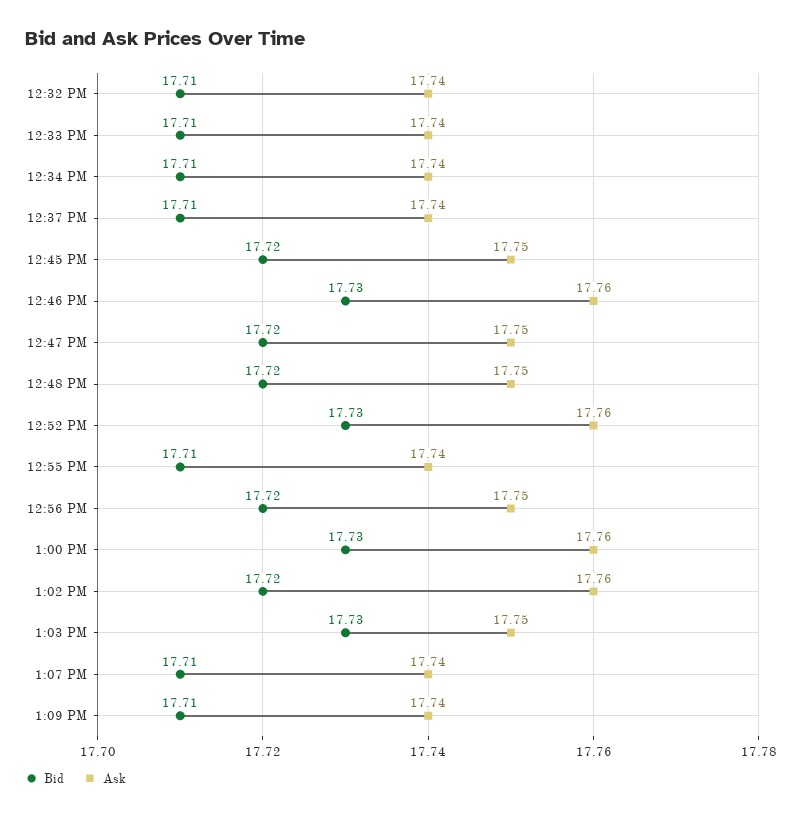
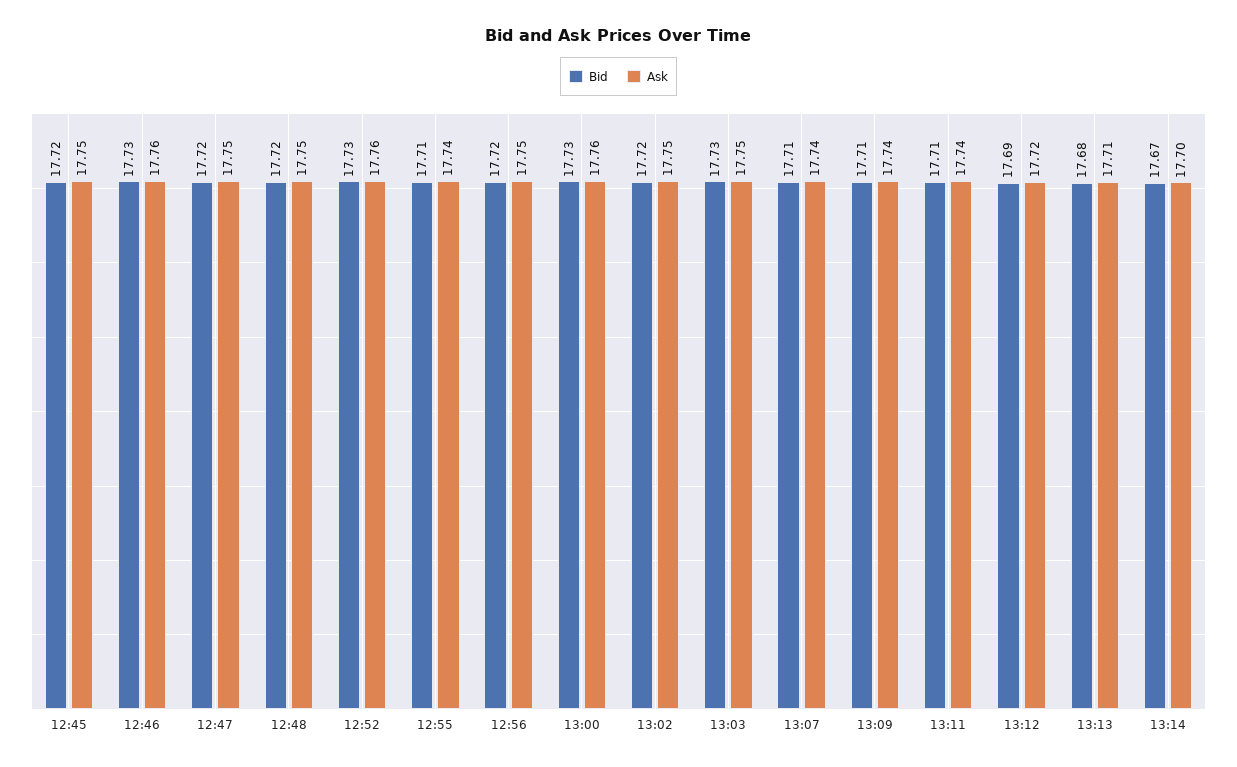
Bid, 12:32 PM: 17.71 -> none
Ask, 12:32 PM: 17.74 -> none
Bid, 12:33 PM: 17.71 -> none
Ask, 12:33 PM: 17.74 -> none
Bid, 12:34 PM: 17.71 -> none
Ask, 12:34 PM: 17.74 -> none
Bid, 12:37 PM: 17.71 -> none
Ask, 12:37 PM: 17.74 -> none
Ask, 1:02 PM: 17.76 -> 17.75
Bid, 13:11: none -> 17.71
Ask, 13:11: none -> 17.74
Bid, 13:12: none -> 17.69
Ask, 13:12: none -> 17.72
Bid, 13:13: none -> 17.68
Ask, 13:13: none -> 17.71
Bid, 13:14: none -> 17.67
Ask, 13:14: none -> 17.7

